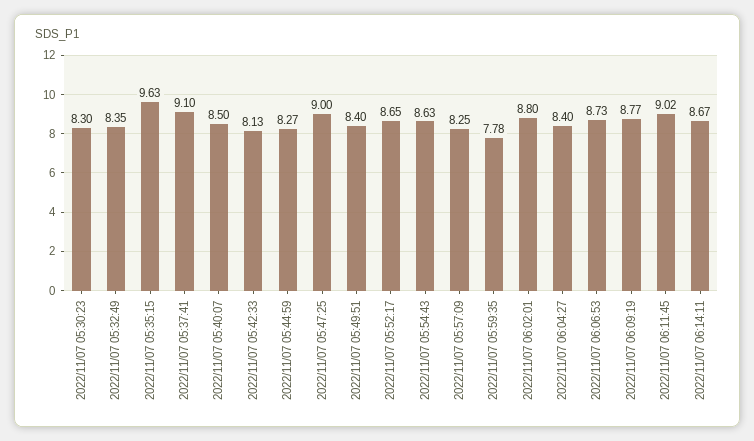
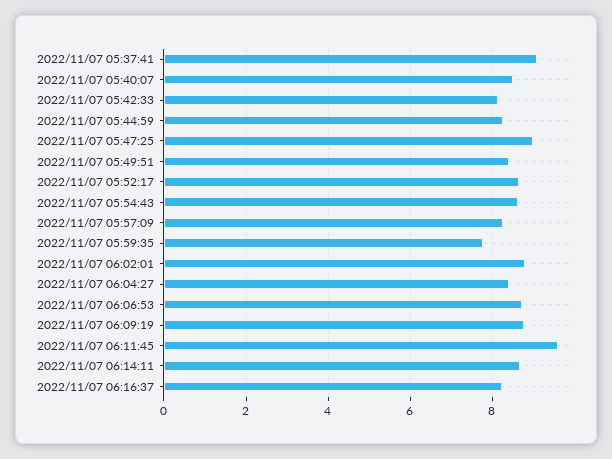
2022/11/07 05:30:23: 8.3 -> none
2022/11/07 05:32:49: 8.35 -> none
2022/11/07 05:35:15: 9.63 -> none
2022/11/07 06:11:45: 9.02 -> 9.6
2022/11/07 06:16:37: none -> 8.2

